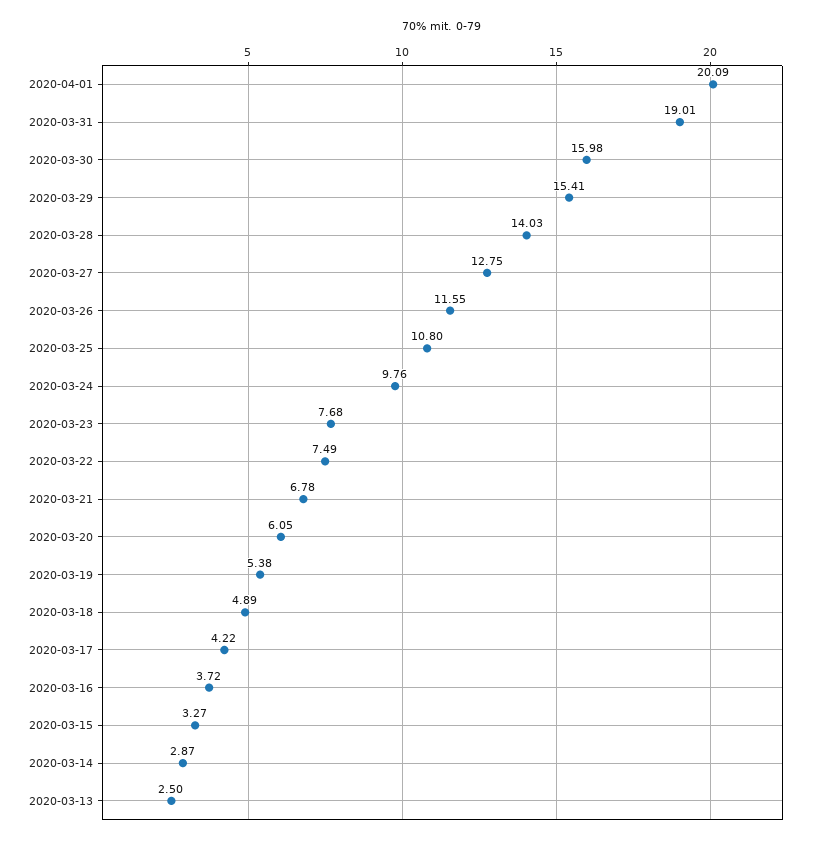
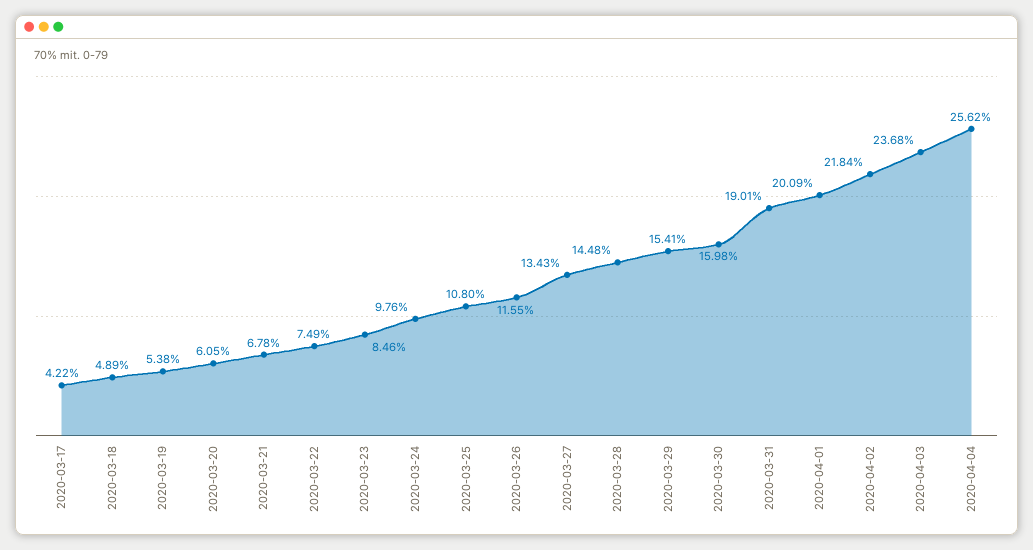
2020-03-28: 14.03 -> 14.48
2020-03-27: 12.75 -> 13.43
2020-03-23: 7.68 -> 8.46
2020-03-16: 3.72 -> none
2020-03-15: 3.27 -> none
2020-03-14: 2.87 -> none
2020-03-13: 2.5 -> none
2020-04-02: none -> 21.84
2020-04-03: none -> 23.68
2020-04-04: none -> 25.62

